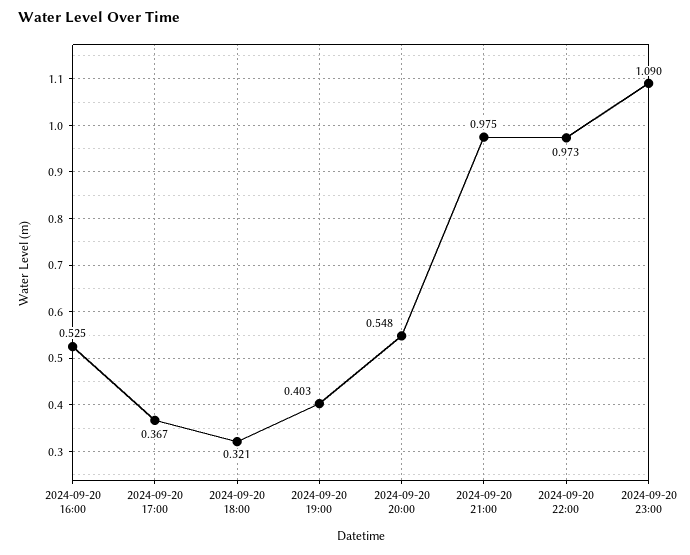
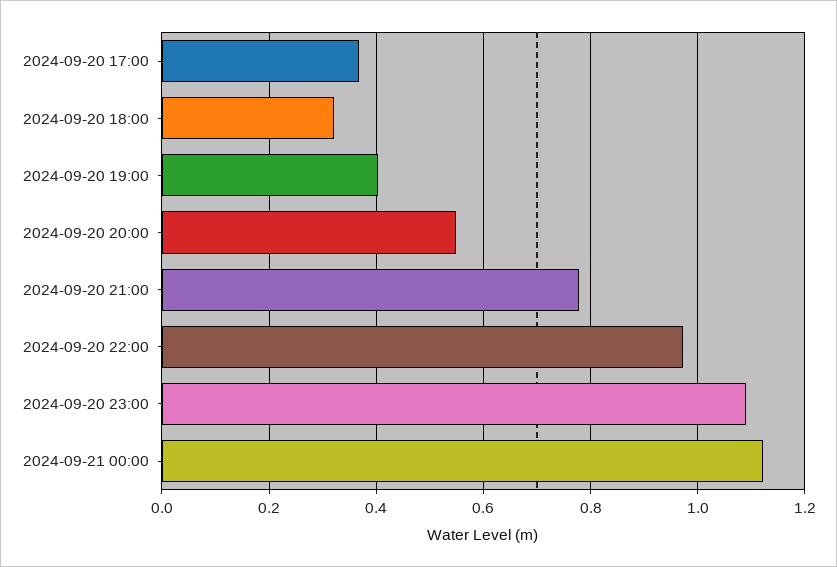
2024-09-20 16:00: 0.525 -> none
2024-09-20 21:00: 0.975 -> 0.78
2024-09-21 00:00: none -> 1.12

